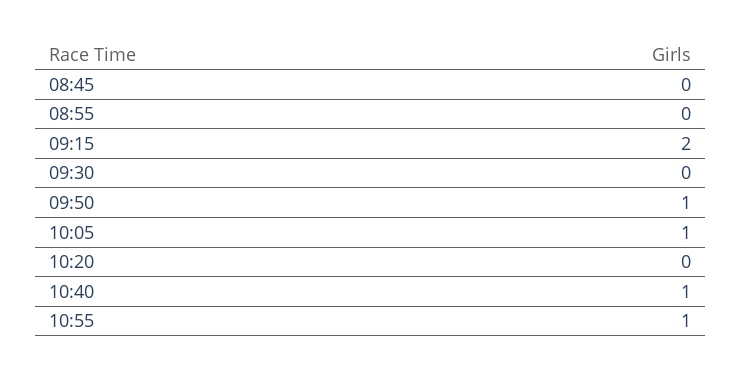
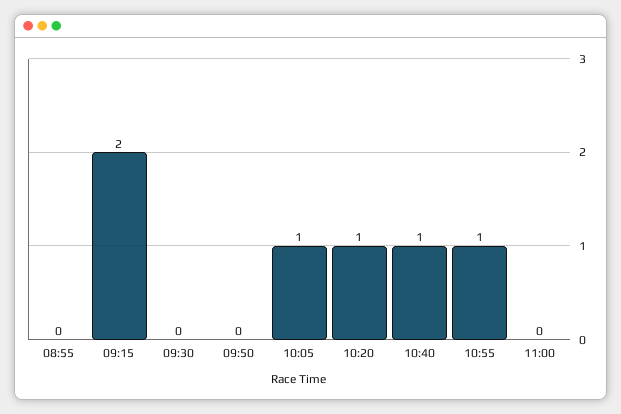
08:45: 0 -> none
09:50: 1 -> 0
10:20: 0 -> 1
11:00: none -> 0

